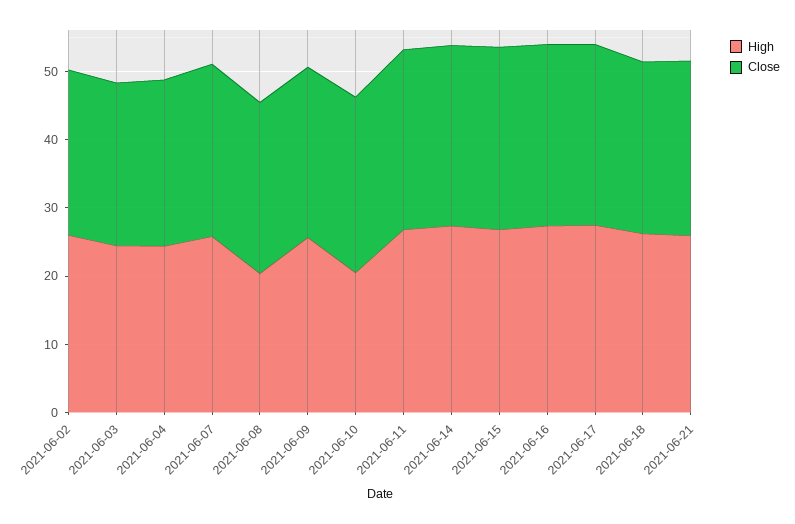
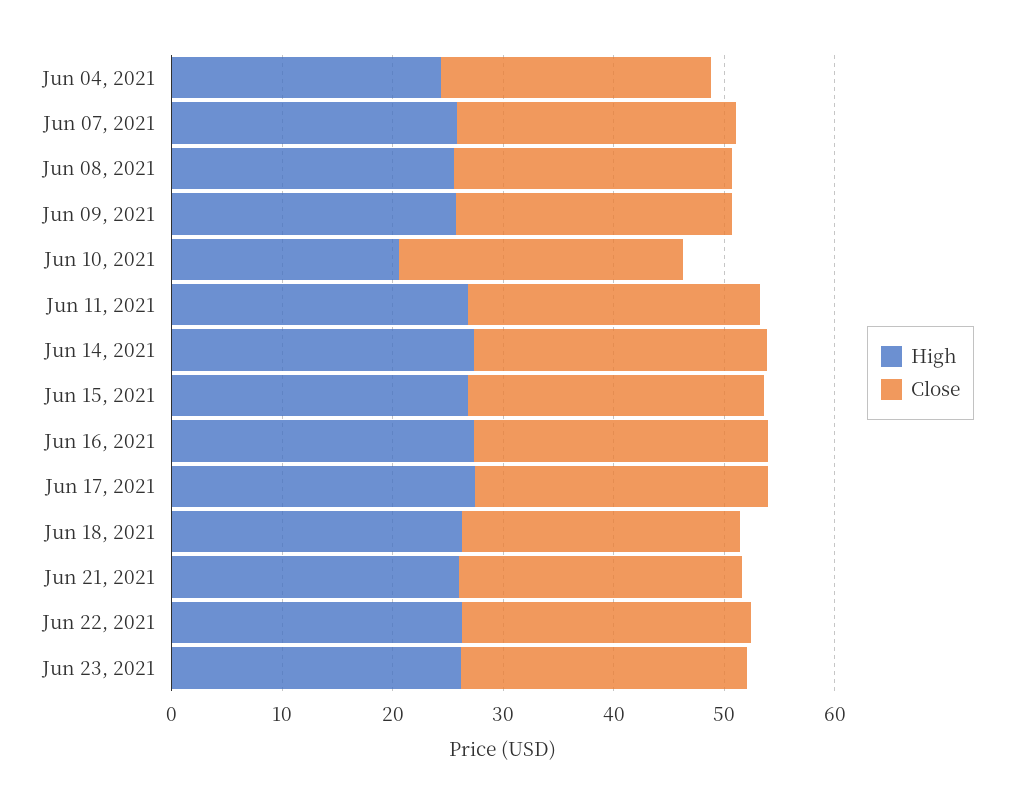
High, 2021-06-02: 26 -> none
Close, 2021-06-02: 24 -> none
High, 2021-06-03: 24 -> none
Close, 2021-06-03: 24 -> none
High, 2021-06-08: 20 -> 26
High, Jun 22, 2021: none -> 26
Close, Jun 22, 2021: none -> 26
High, Jun 23, 2021: none -> 26
Close, Jun 23, 2021: none -> 26

